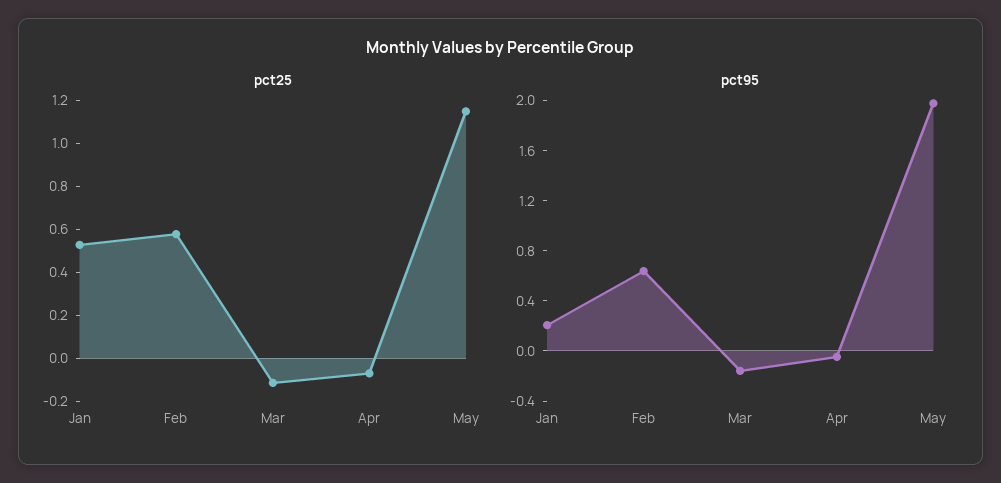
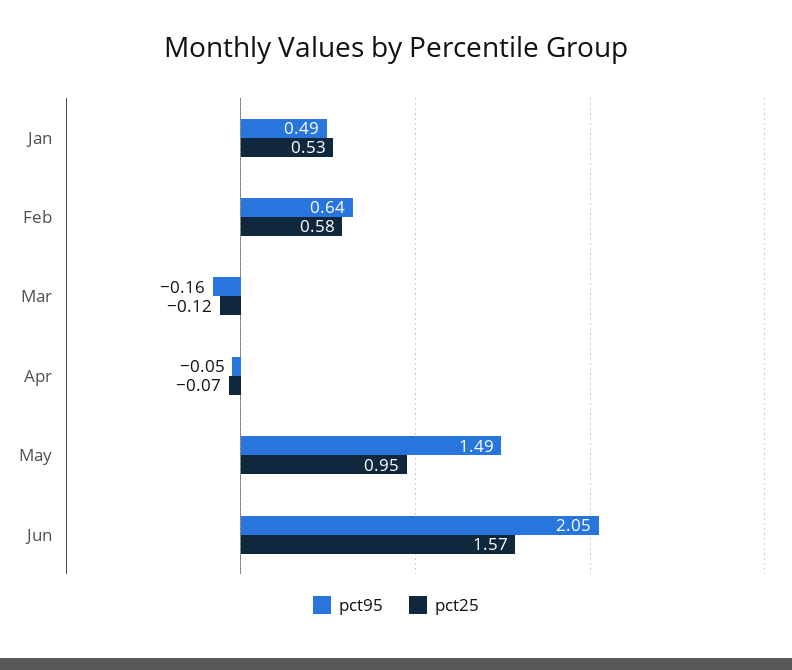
pct25, May: 1.15 -> 0.95
pct95, Jan: 0.2 -> 0.49
pct95, May: 2 -> 1.49
pct95, Jun: none -> 2.05
pct25, Jun: none -> 1.57

